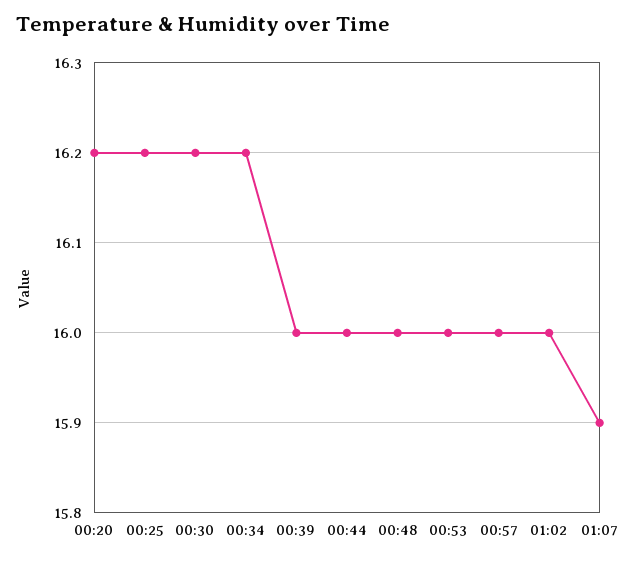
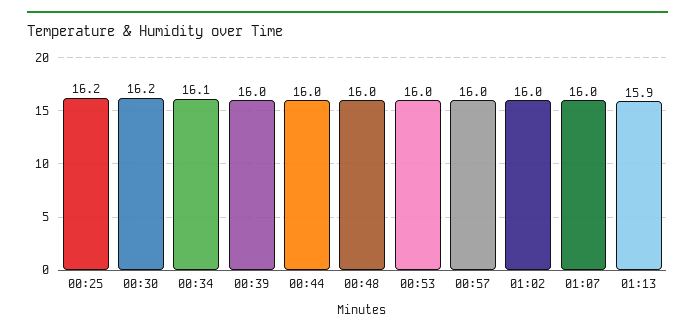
00:20: 16.2 -> none
00:34: 16.2 -> 16.1
01:07: 15.9 -> 16
01:13: none -> 15.9

